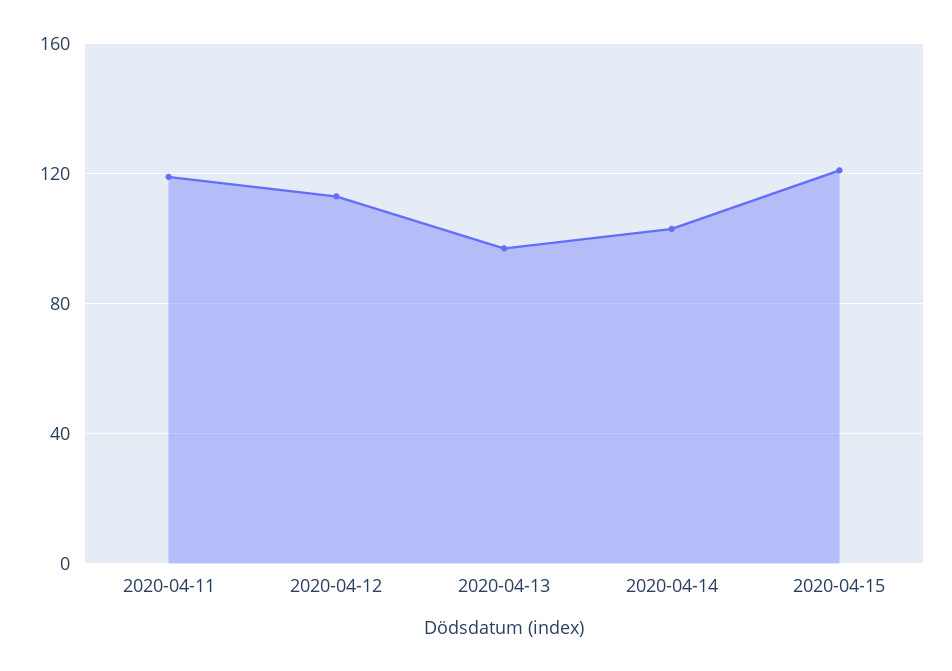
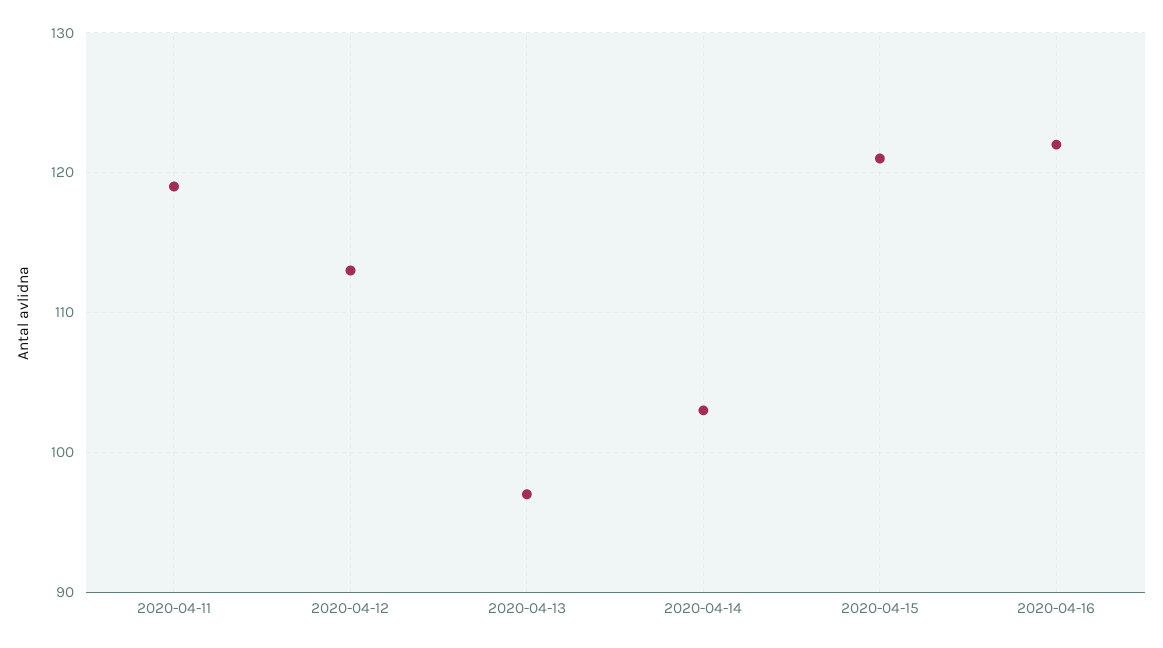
2020-04-16: none -> 122

